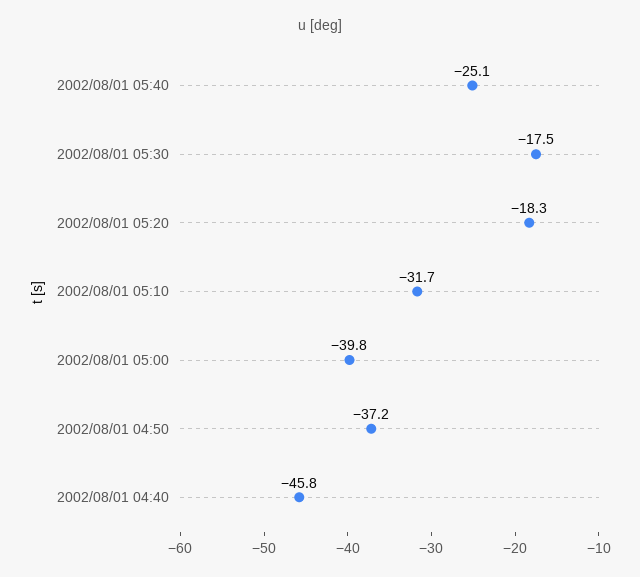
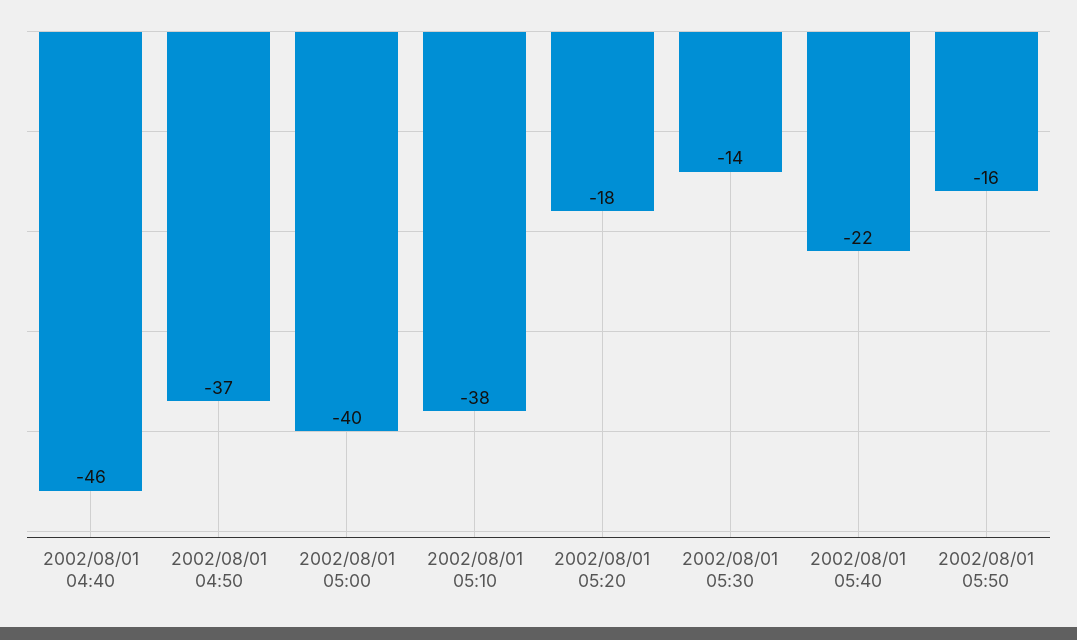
2002/08/01 05:40: -25.1 -> -22
2002/08/01 05:30: -17.5 -> -14
2002/08/01 05:10: -31.7 -> -38
2002/08/01 05:50: none -> -16

